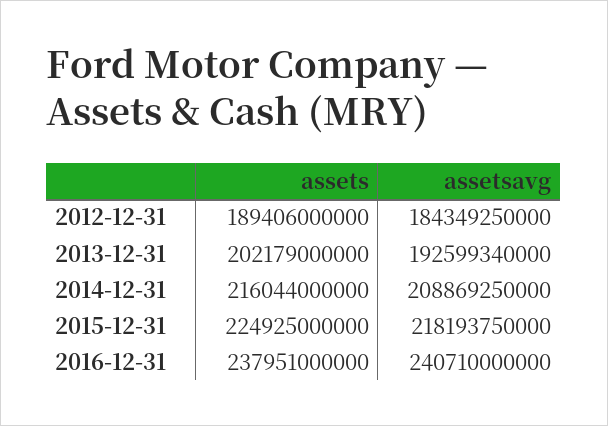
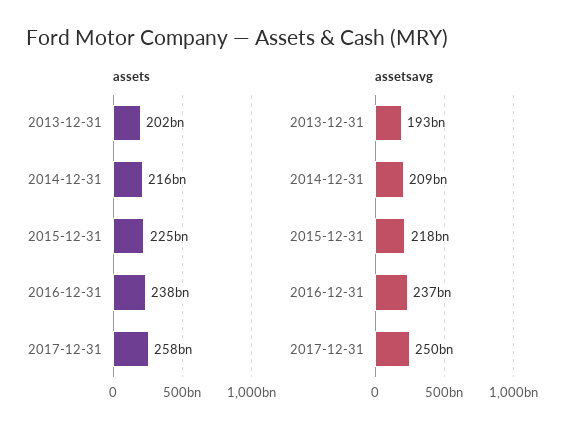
assets, 2012-12-31: 189406000000 -> none
assetsavg, 2012-12-31: 184349250000 -> none
assetsavg, 2016-12-31: 240710000000 -> 237000000000
assets, 2017-12-31: none -> 258000000000
assetsavg, 2017-12-31: none -> 250000000000

